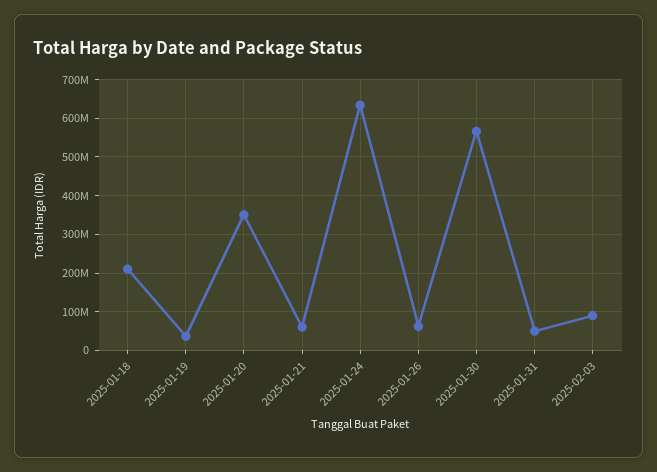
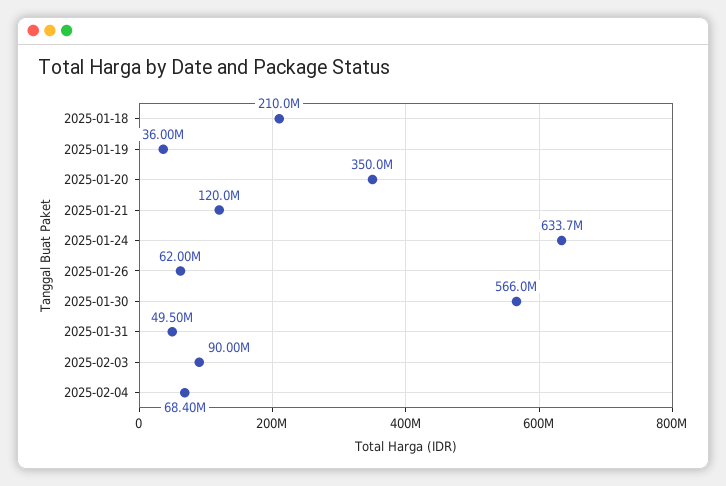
2025-01-21: 60000000 -> 120000000
2025-02-04: none -> 68400000

